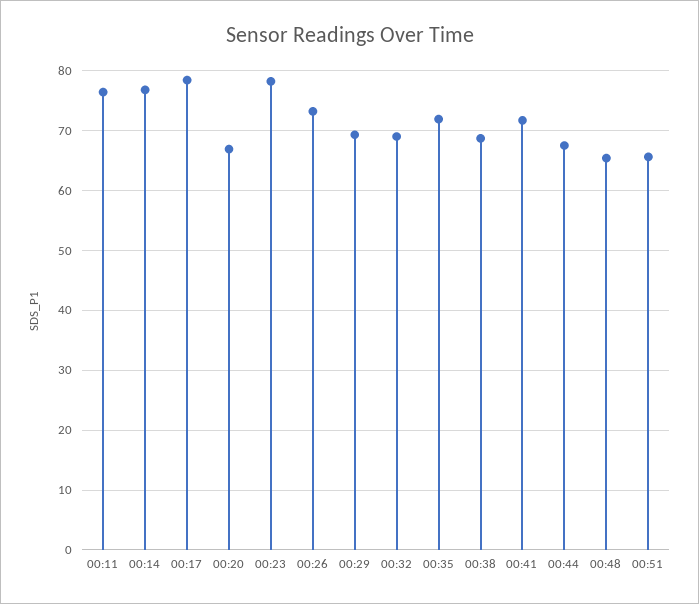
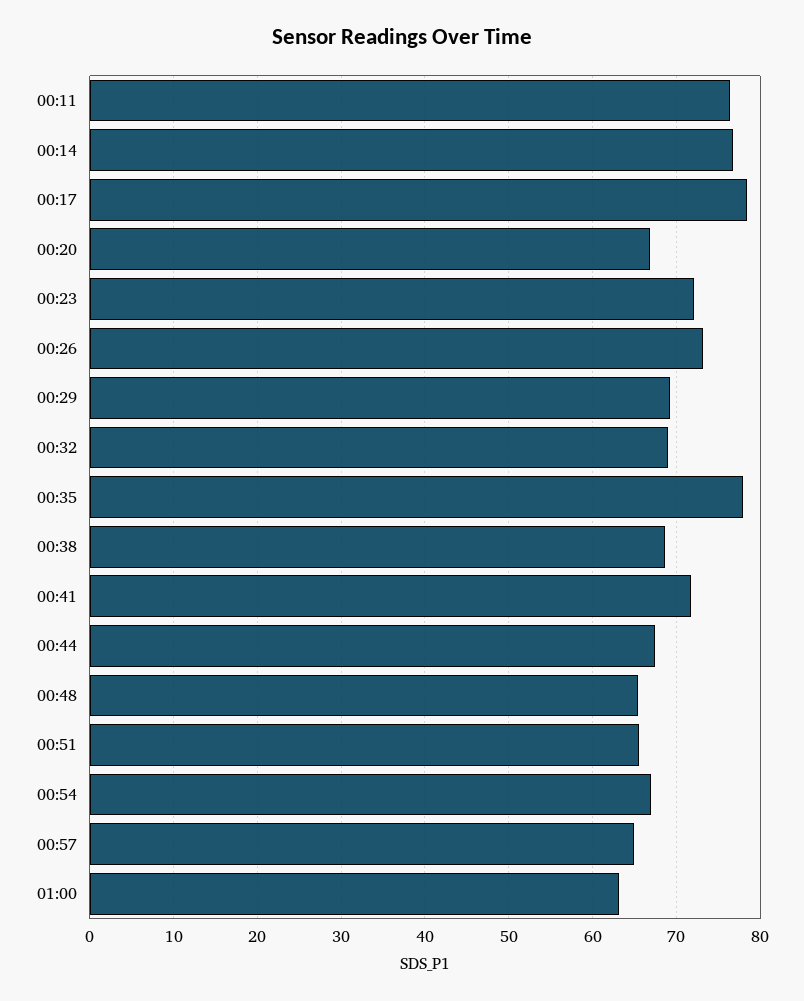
00:23: 78 -> 72
00:35: 72 -> 78
00:54: none -> 67
00:57: none -> 65
01:00: none -> 63

